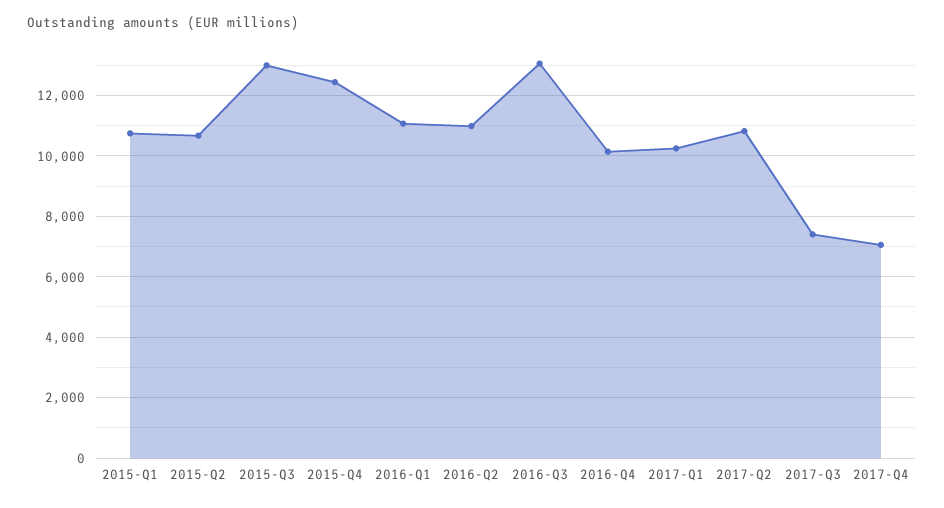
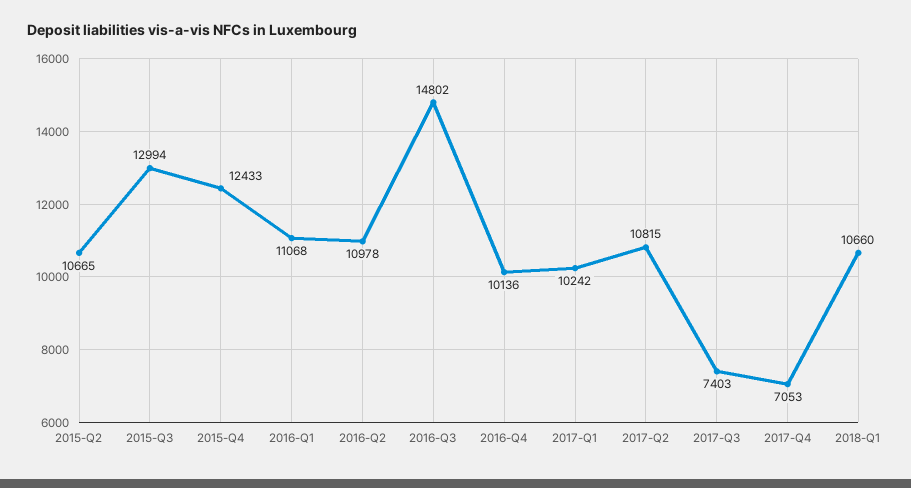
2015-Q1: 10800 -> none
2016-Q3: 13000 -> 14802
2018-Q1: none -> 10660

